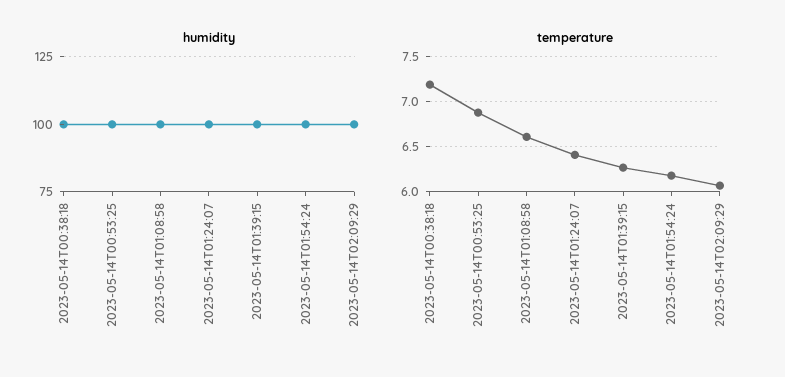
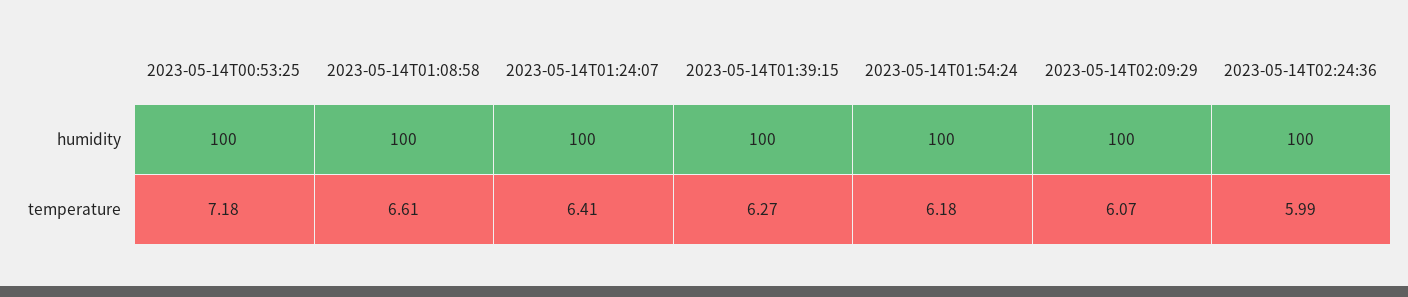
humidity, 2023-05-14T00:38:18: 100 -> none
temperature, 2023-05-14T00:38:18: 7.2 -> none
temperature, 2023-05-14T00:53:25: 6.9 -> 7.18
humidity, 2023-05-14T02:24:36: none -> 100
temperature, 2023-05-14T02:24:36: none -> 5.99

